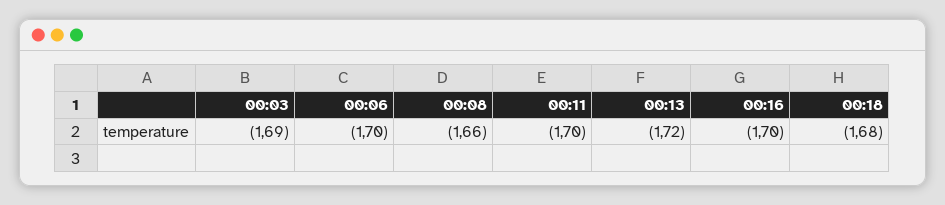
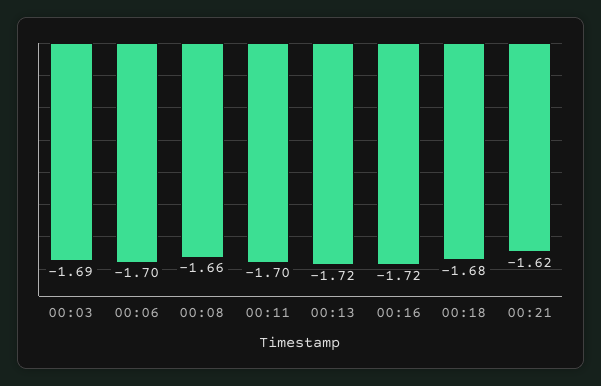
00:16: -1.7 -> -1.72
00:21: none -> -1.62

